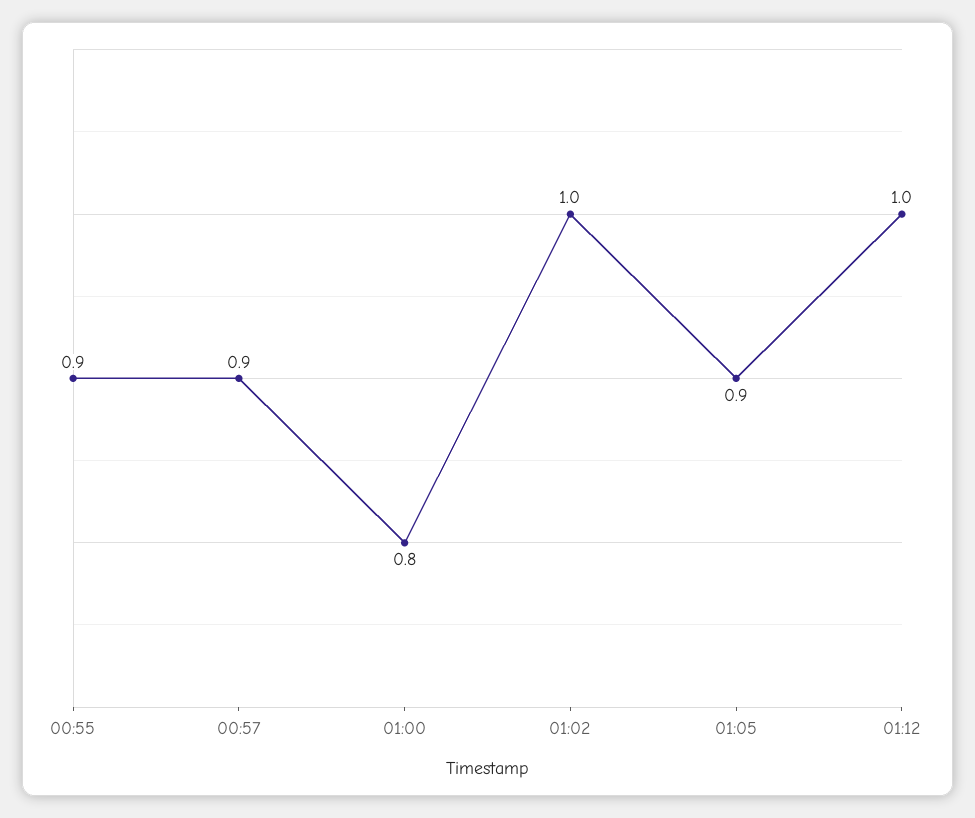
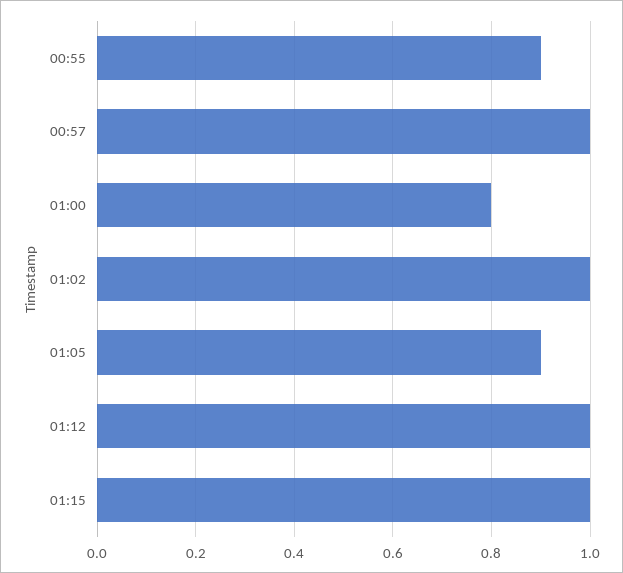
00:57: 0.9 -> 1
01:15: none -> 1

